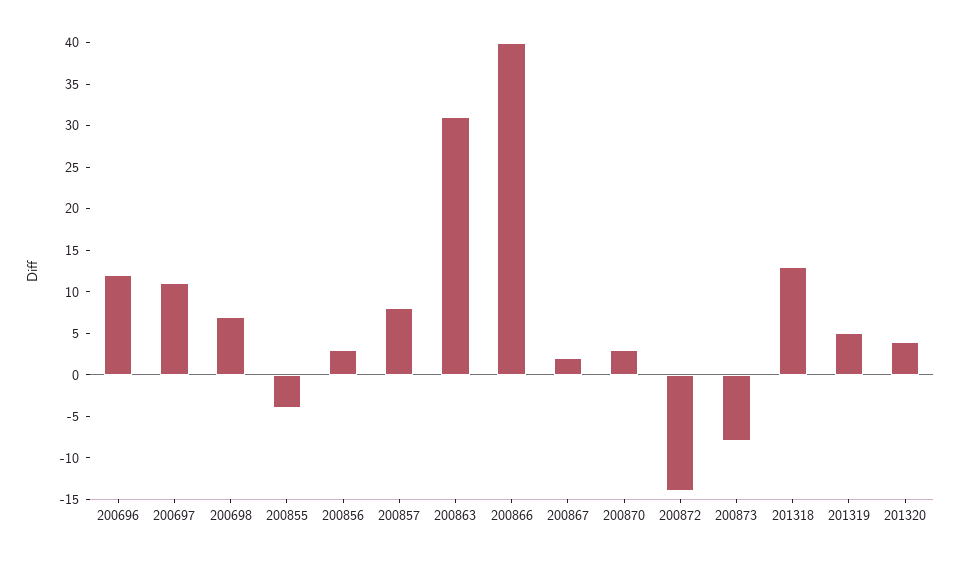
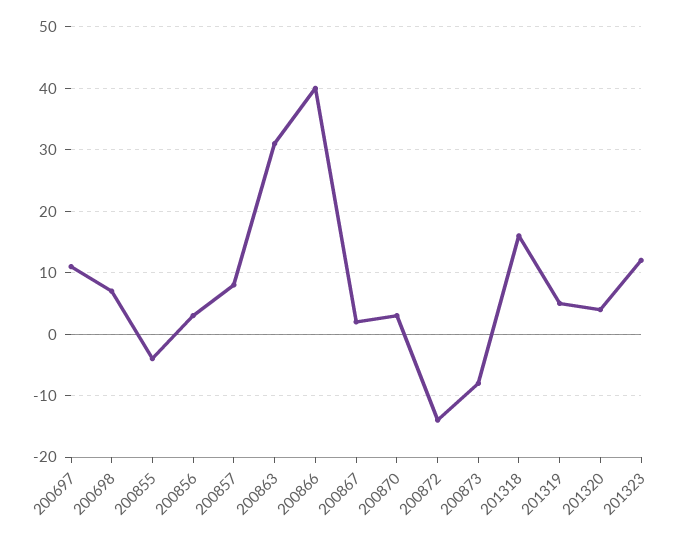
200696: 12 -> none
201318: 13 -> 16
201323: none -> 12

